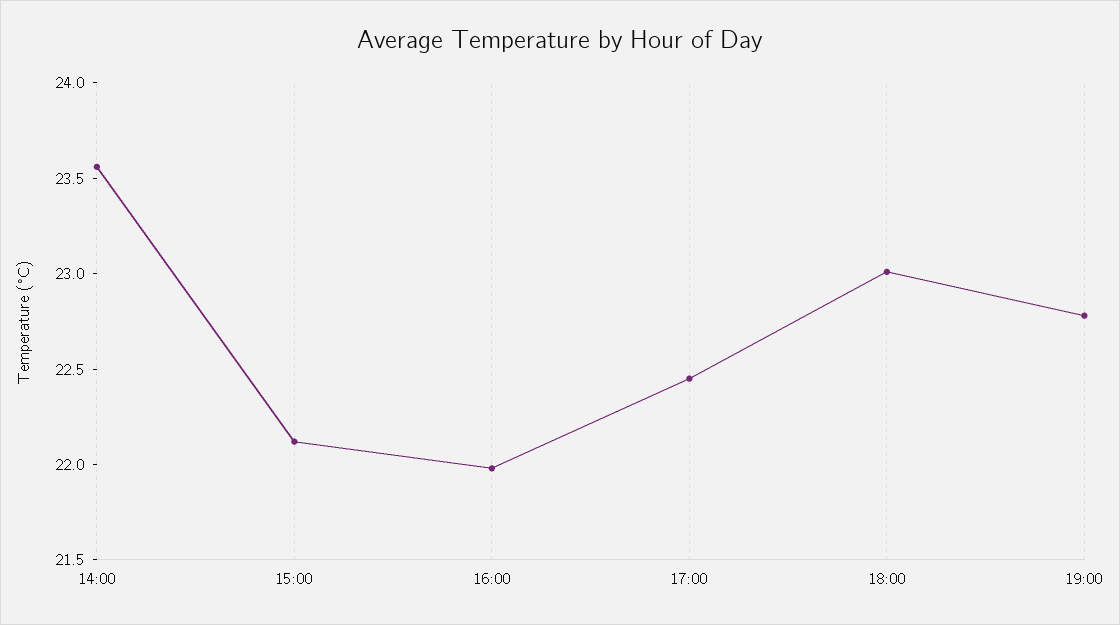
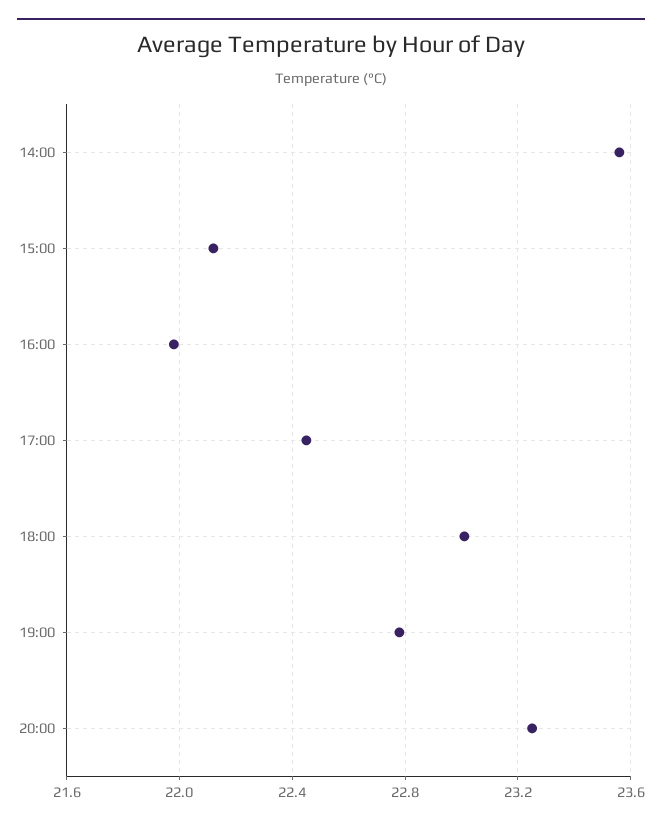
20:00: none -> 23.25

